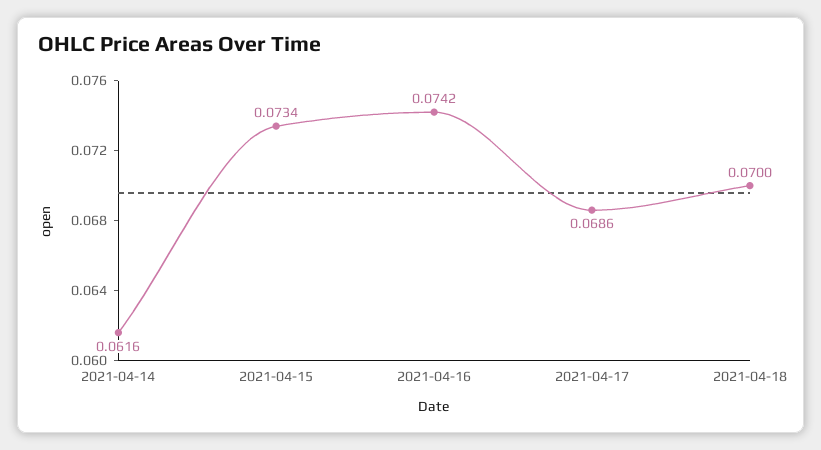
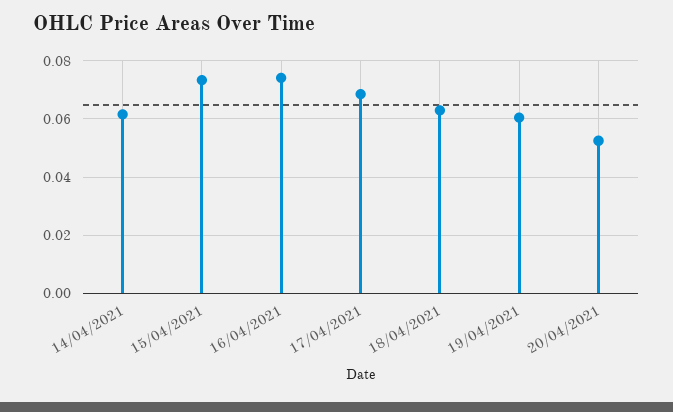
2021-04-18: 0.07 -> 0.0625
19/04/2021: none -> 0.06
20/04/2021: none -> 0.0525

